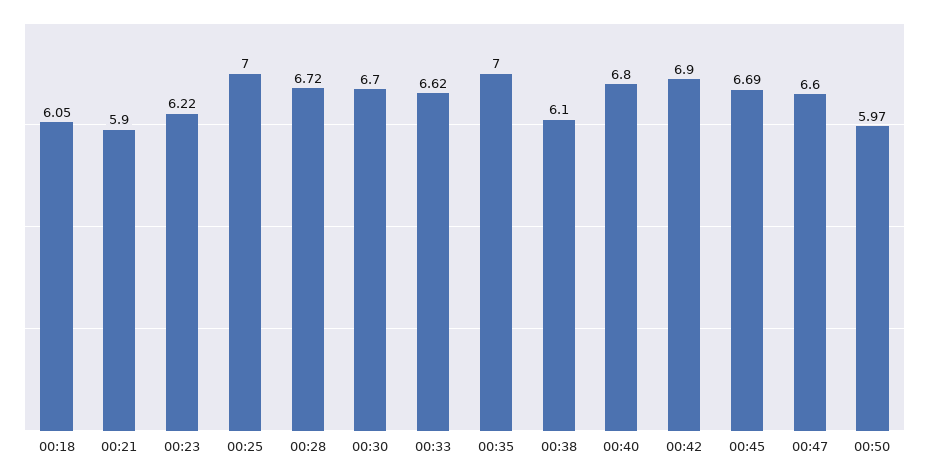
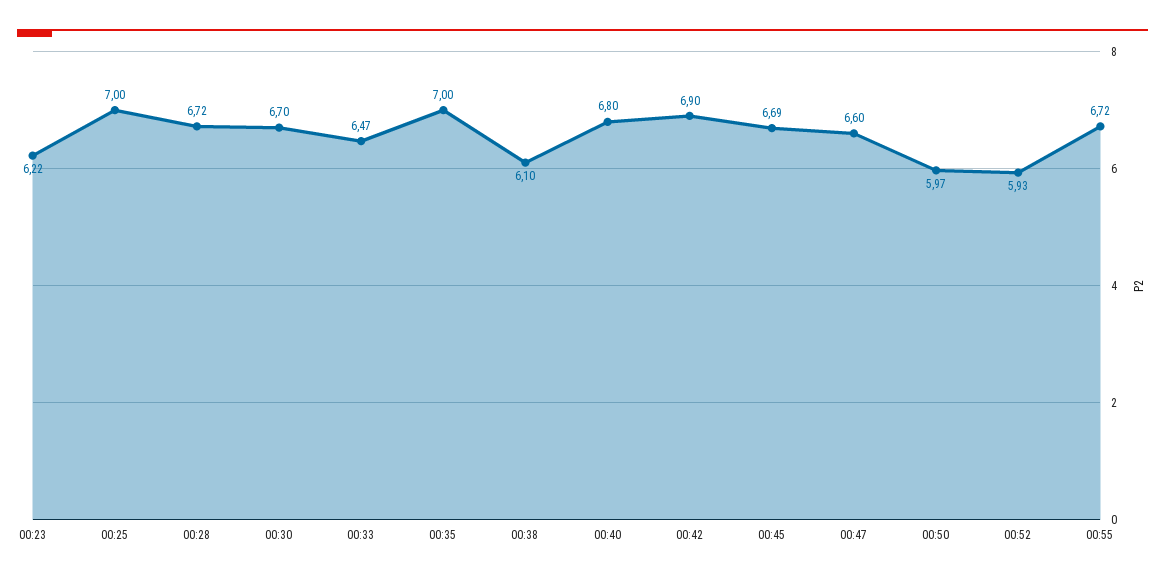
00:18: 6.05 -> none
00:21: 5.9 -> none
00:33: 6.62 -> 6.47
00:52: none -> 5.93
00:55: none -> 6.72

